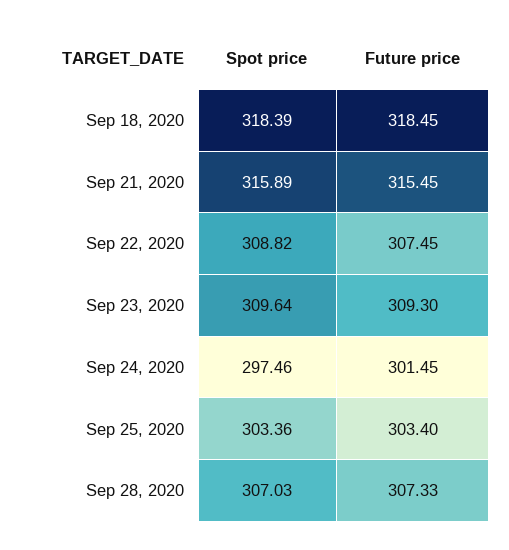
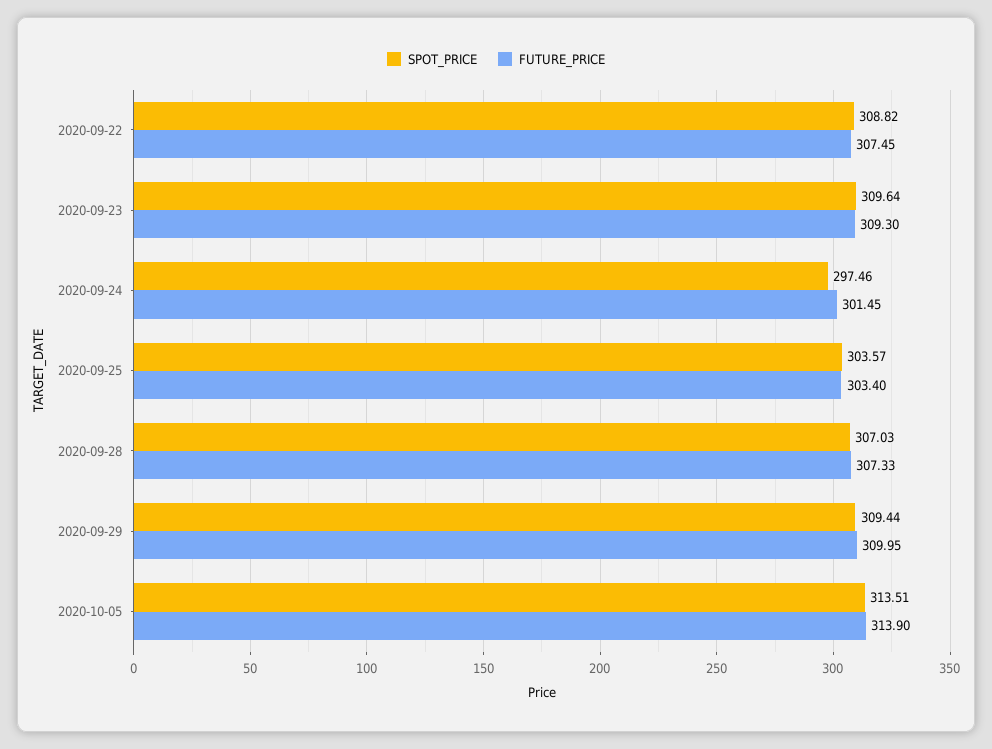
Spot price, Sep 18, 2020: 318.39 -> none
Future price, Sep 18, 2020: 318.45 -> none
Spot price, Sep 21, 2020: 315.89 -> none
Future price, Sep 21, 2020: 315.45 -> none
Spot price, Sep 25, 2020: 303.36 -> 303.57
Spot price, 2020-09-29: none -> 309.44
Future price, 2020-09-29: none -> 309.95
Spot price, 2020-10-05: none -> 313.51
Future price, 2020-10-05: none -> 313.9

